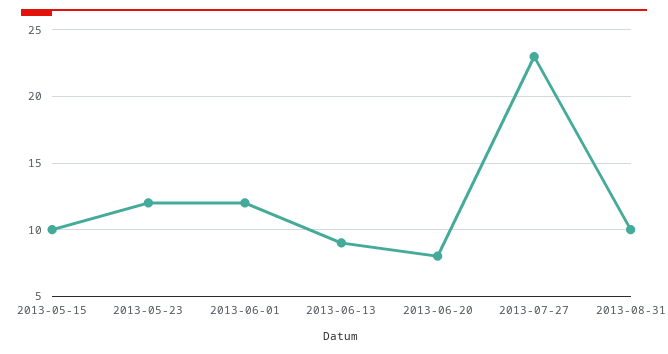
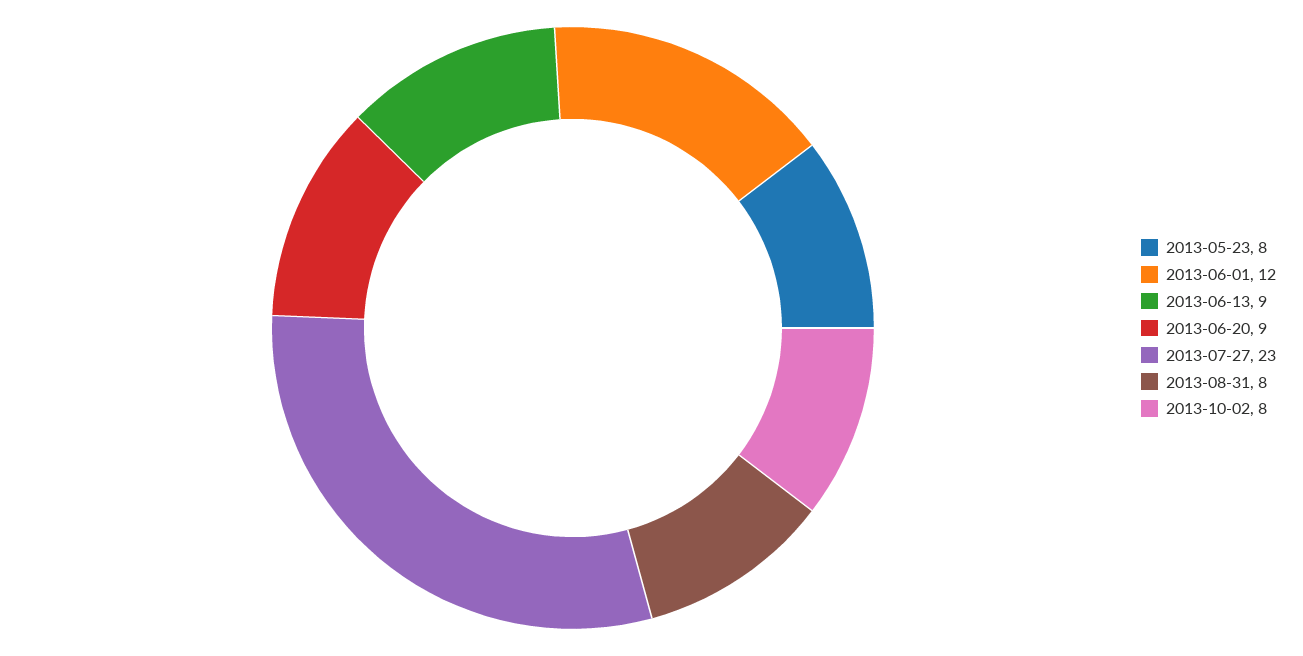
2013-05-15: 10 -> none
2013-05-23: 12 -> 8
2013-06-20: 8 -> 9
2013-08-31: 10 -> 8
2013-10-02: none -> 8

